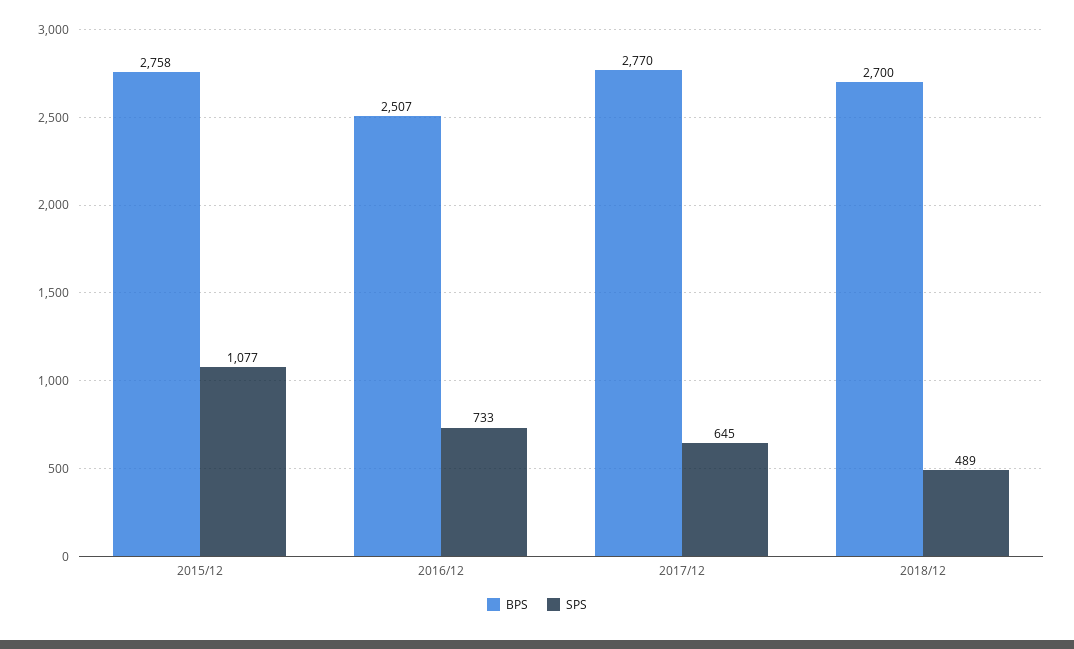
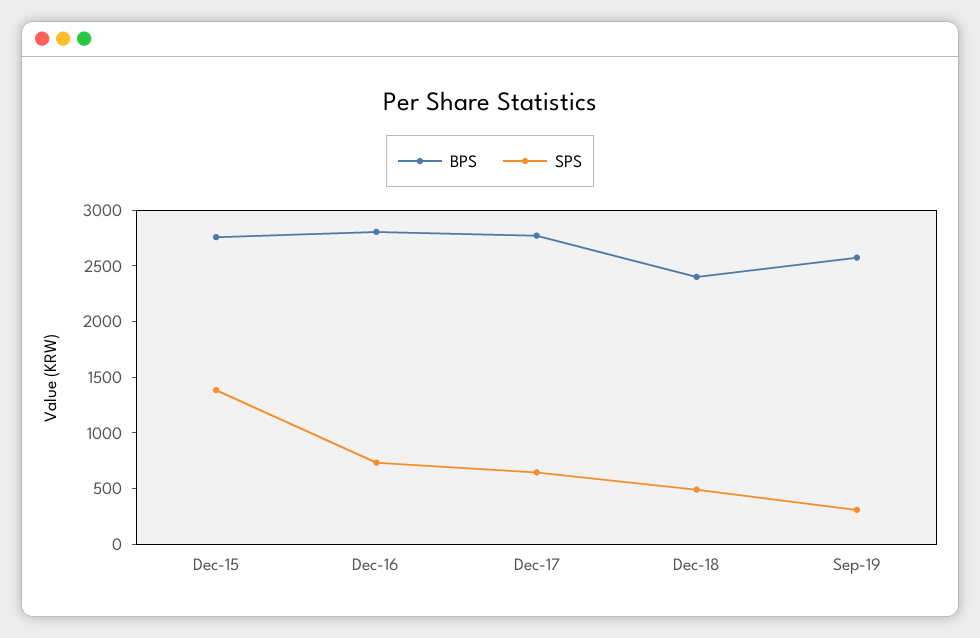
SPS, 2015/12: 1077 -> 1400
BPS, 2016/12: 2507 -> 2800
BPS, 2018/12: 2700 -> 2400
BPS, Sep-19: none -> 2600
SPS, Sep-19: none -> 300

